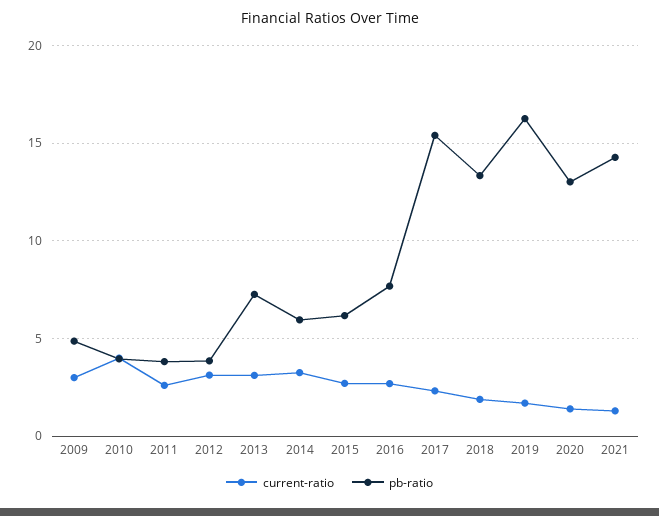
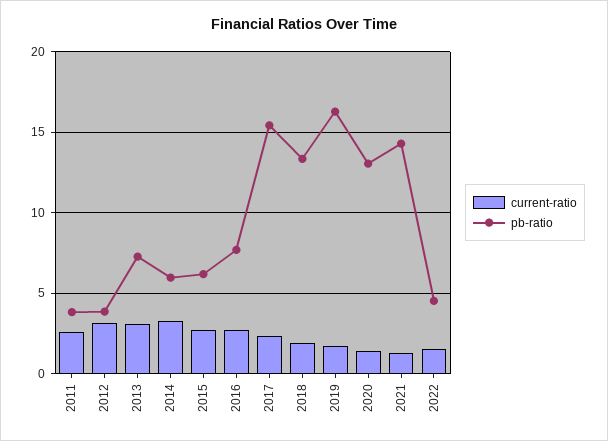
current-ratio, 2009: 3 -> none
pb-ratio, 2009: 5 -> none
current-ratio, 2010: 4 -> none
pb-ratio, 2010: 4 -> none
current-ratio, 2022: none -> 1.5
pb-ratio, 2022: none -> 4.5

